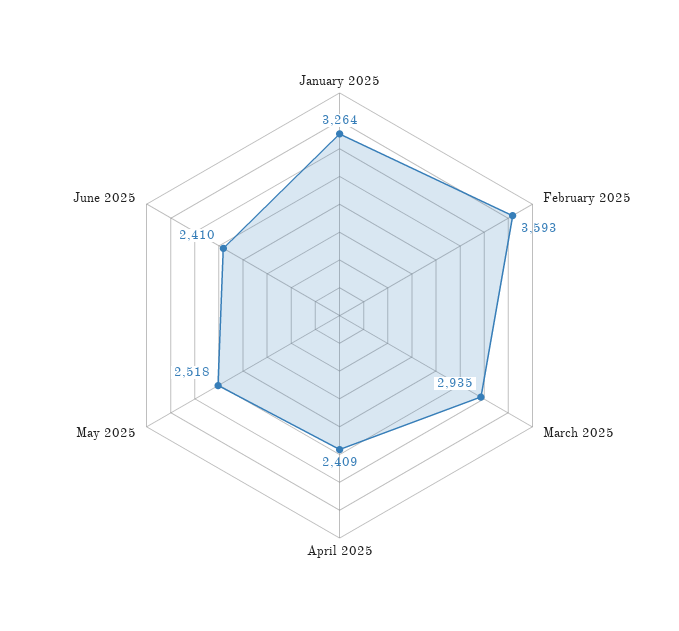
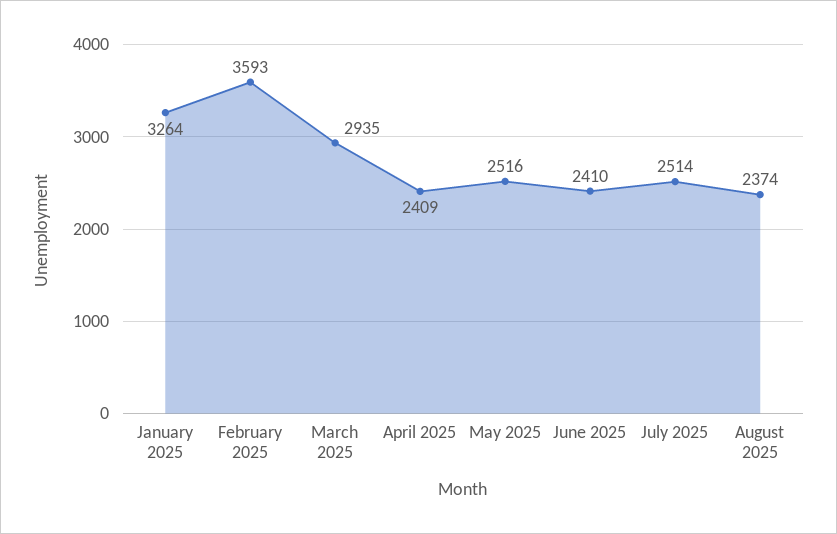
May 2025: 2518 -> 2516
July 2025: none -> 2514
August 2025: none -> 2374

